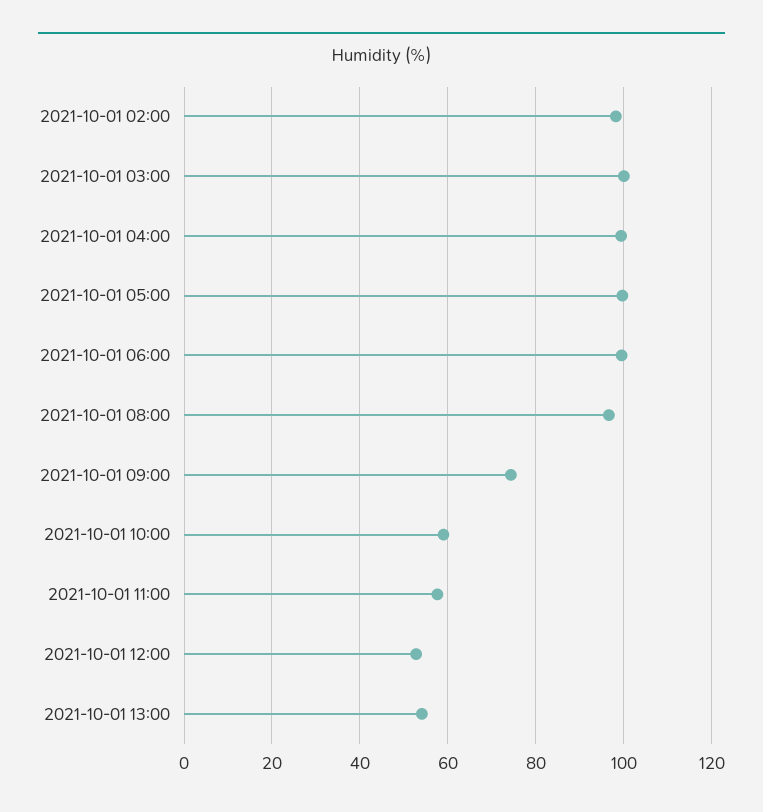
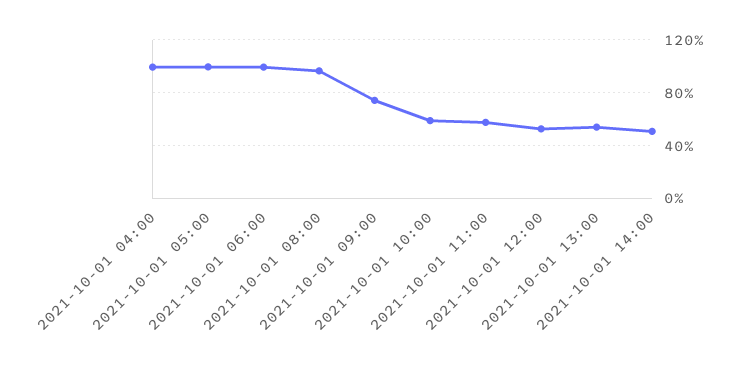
2021-10-01 02:00: 98 -> none
2021-10-01 03:00: 100 -> none
2021-10-01 14:00: none -> 50

